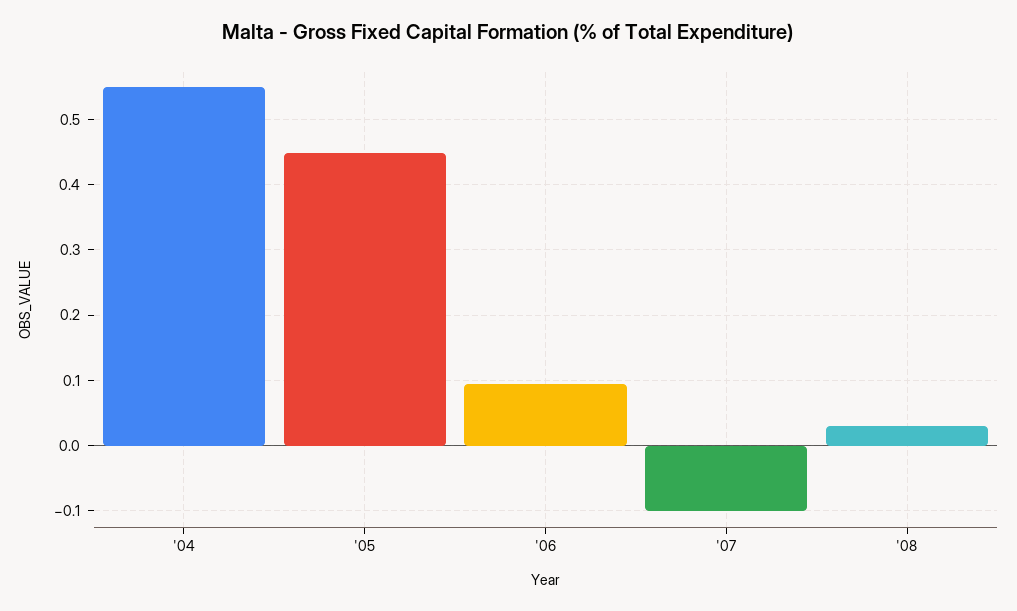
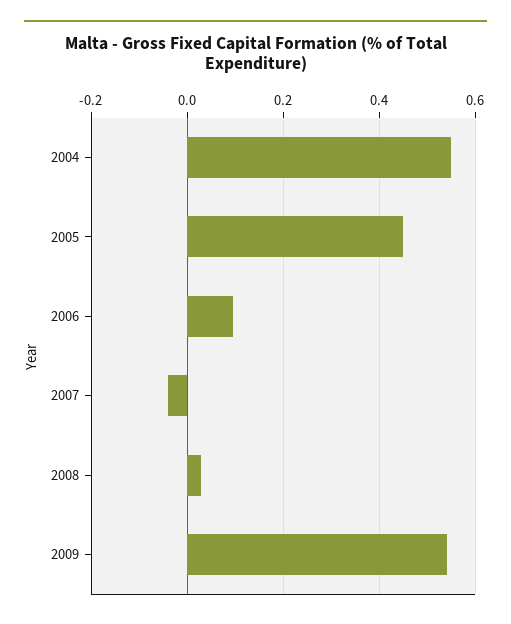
'07: -0.1 -> -0.04
2009: none -> 0.54

